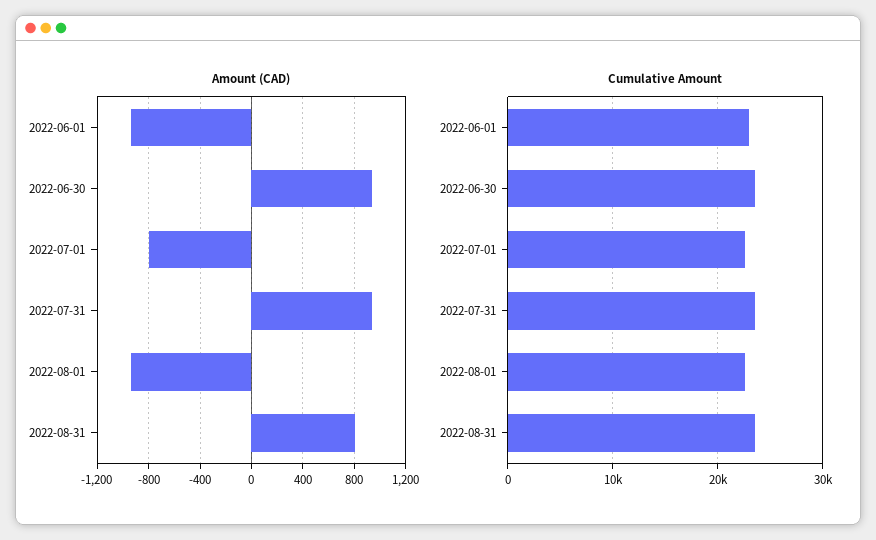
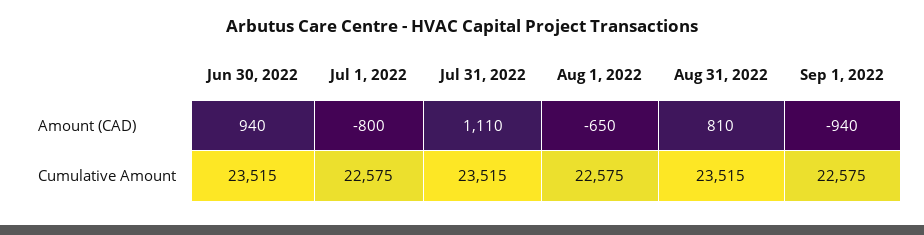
Amount (CAD), 2022-06-01: -950 -> none
Amount (CAD), 2022-07-31: 950 -> 1110
Amount (CAD), 2022-08-01: -950 -> -650
Cumulative Amount, 2022-06-01: 23000 -> none
Amount (CAD), Sep 1, 2022: none -> -940
Cumulative Amount, Sep 1, 2022: none -> 22575

